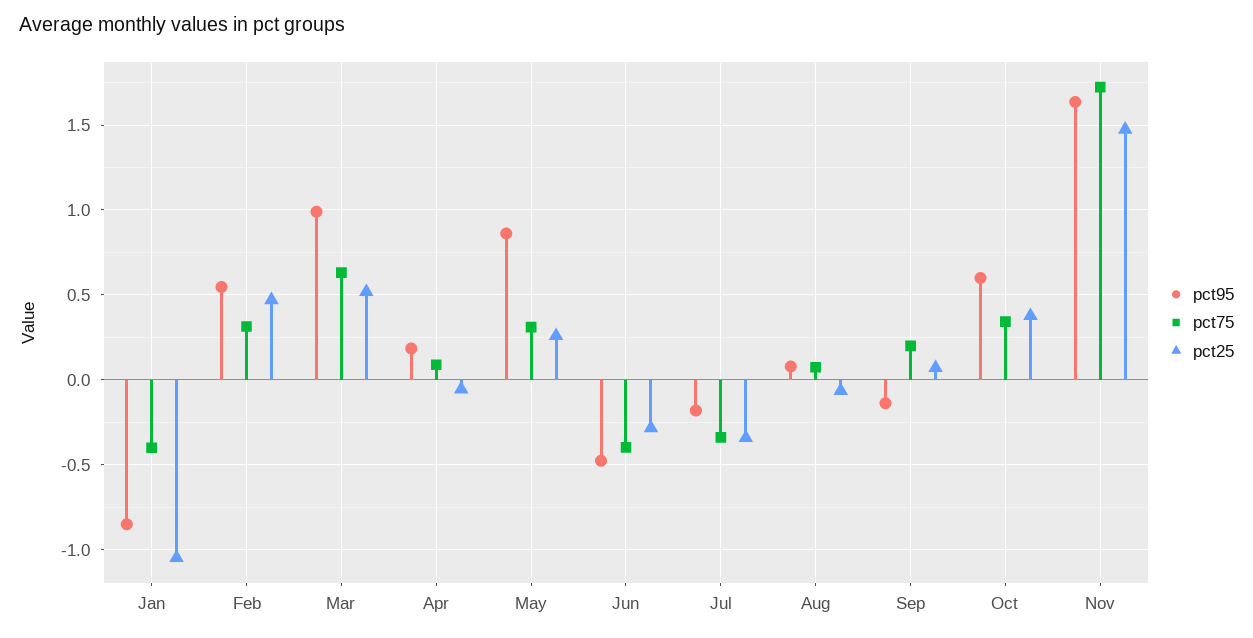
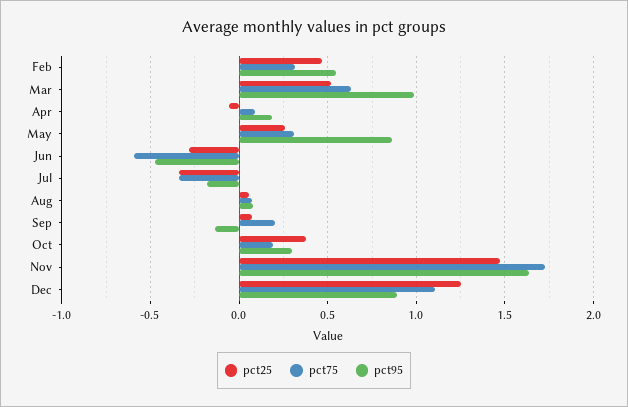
pct95, Jan: -0.85 -> none
pct75, Jan: -0.4 -> none
pct25, Jan: -1.05 -> none
pct75, Jun: -0.4 -> -0.6
pct25, Aug: -0.05 -> 0.05
pct95, Oct: 0.6 -> 0.3
pct75, Oct: 0.35 -> 0.2
pct25, Dec: none -> 1.25
pct75, Dec: none -> 1.1
pct95, Dec: none -> 0.9

